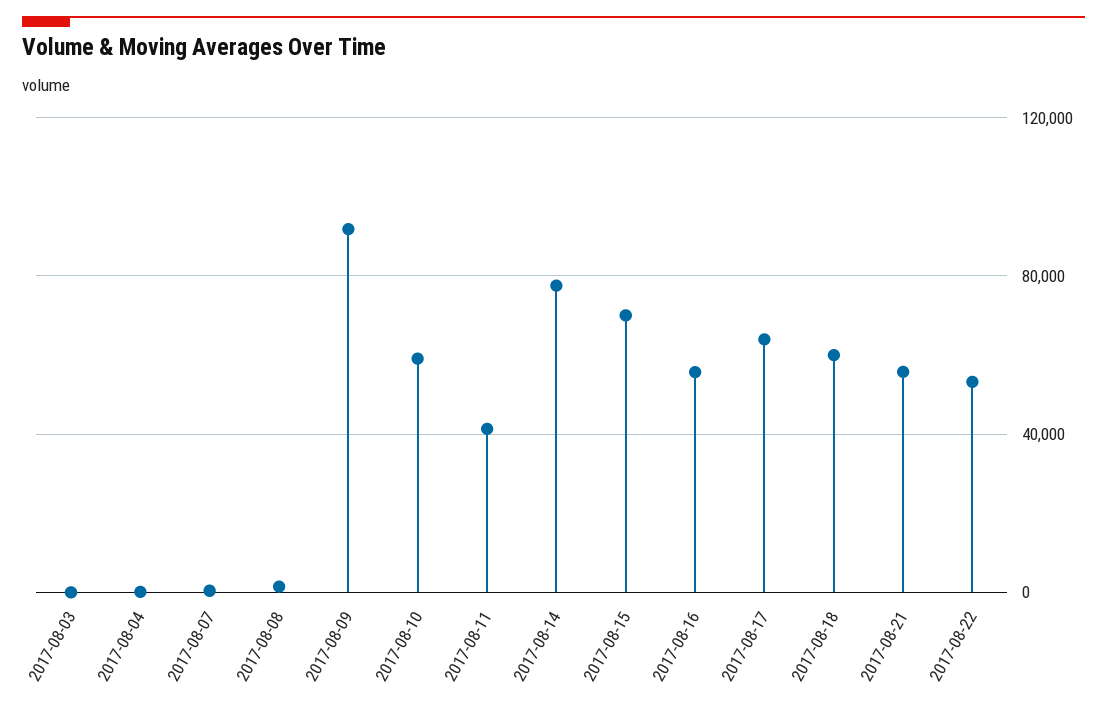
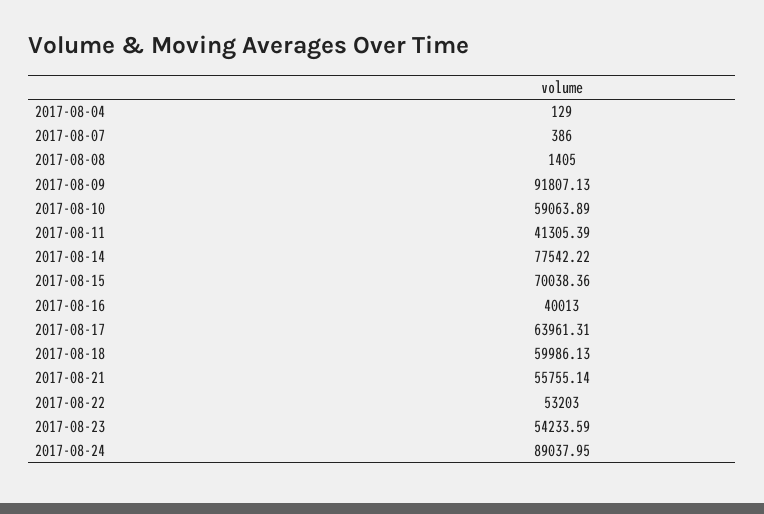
2017-08-03: 0 -> none
2017-08-16: 55000 -> 40013
2017-08-23: none -> 54233.59
2017-08-24: none -> 89037.95

